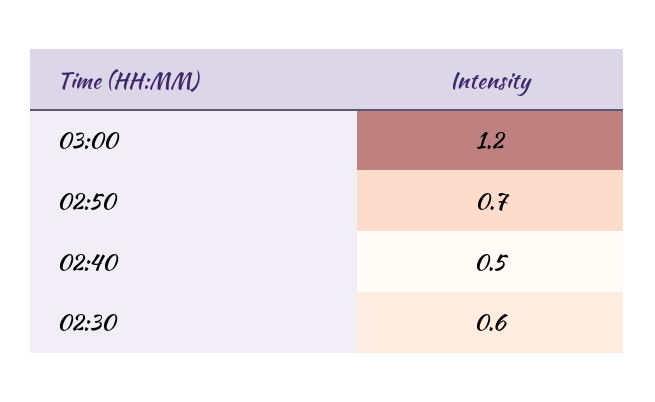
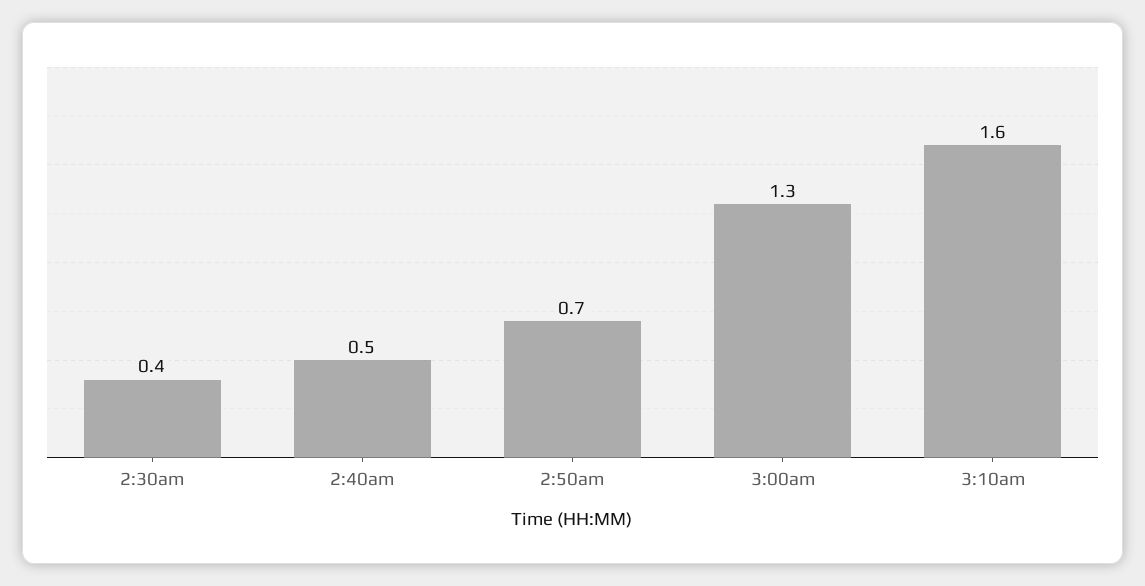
03:00: 1.2 -> 1.3
02:30: 0.6 -> 0.4
3:10am: none -> 1.6

